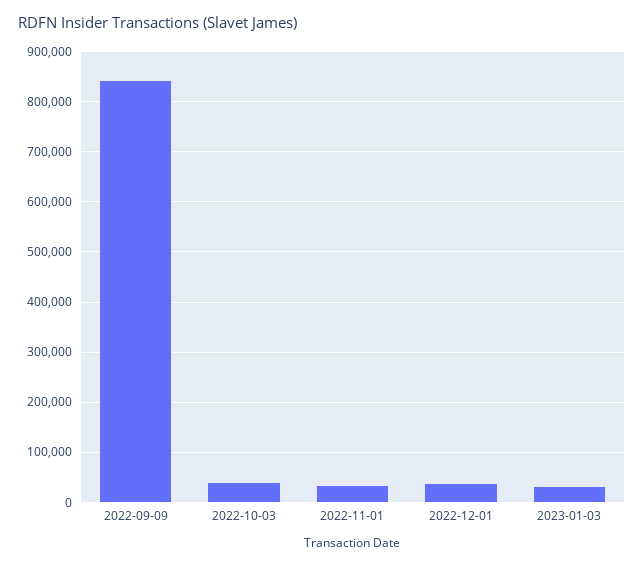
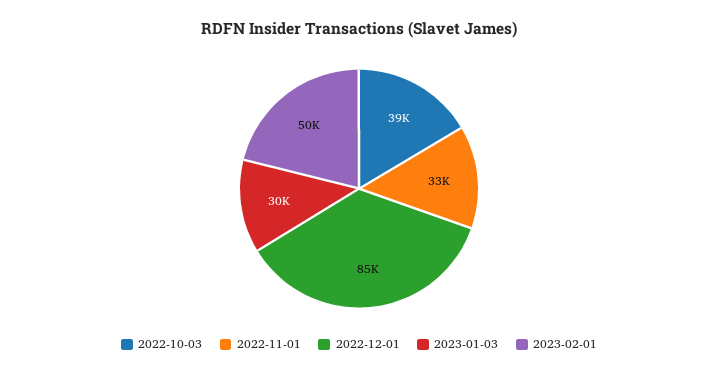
2022-09-09: 840000 -> none
2022-12-01: 40000 -> 85000
2023-02-01: none -> 50000

